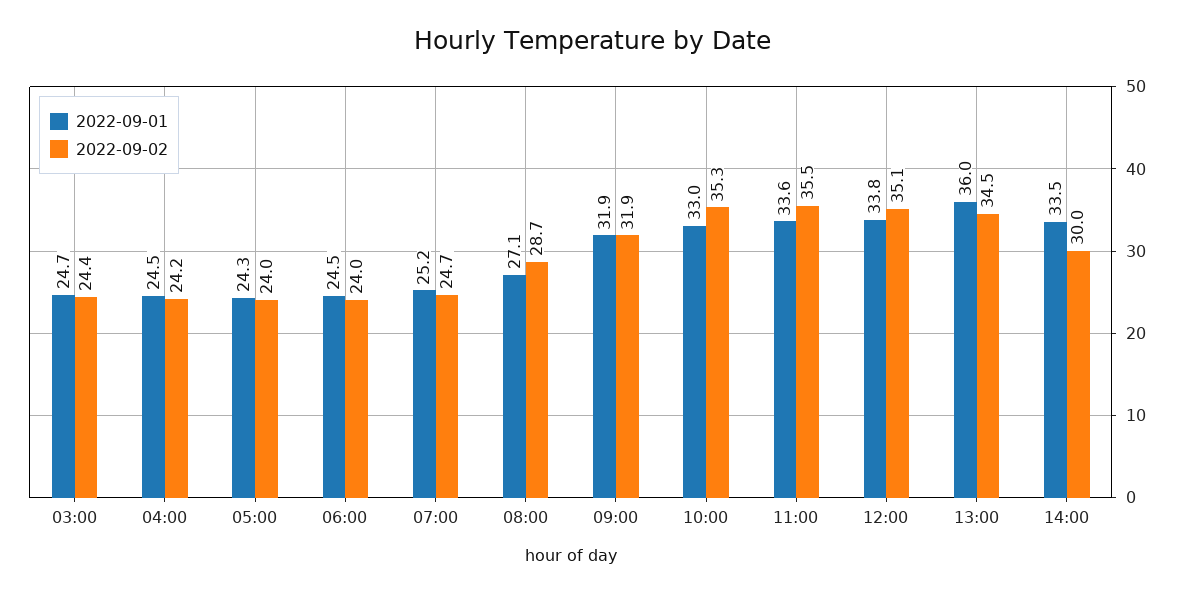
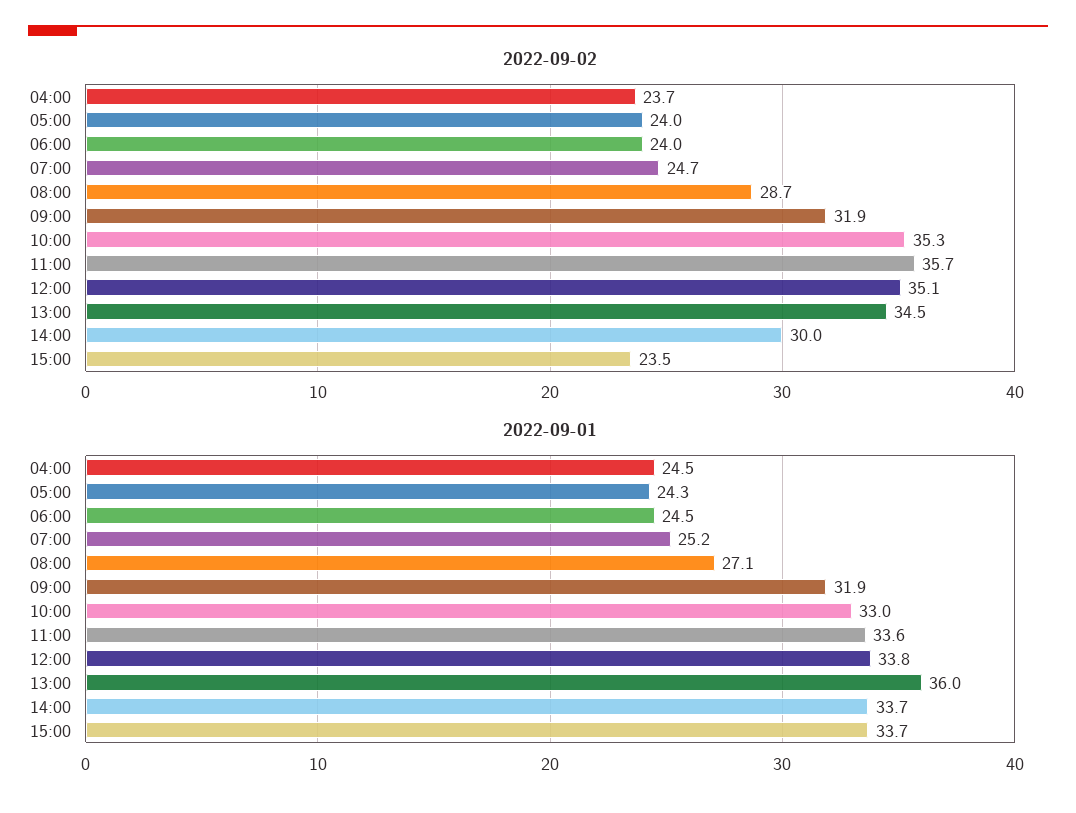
2022-09-01, 03:00: 24.7 -> none
2022-09-02, 03:00: 24.4 -> none
2022-09-02, 04:00: 24.2 -> 23.7
2022-09-02, 11:00: 35.5 -> 35.7
2022-09-01, 14:00: 33.5 -> 33.7
2022-09-02, 15:00: none -> 23.5
2022-09-01, 15:00: none -> 33.7

